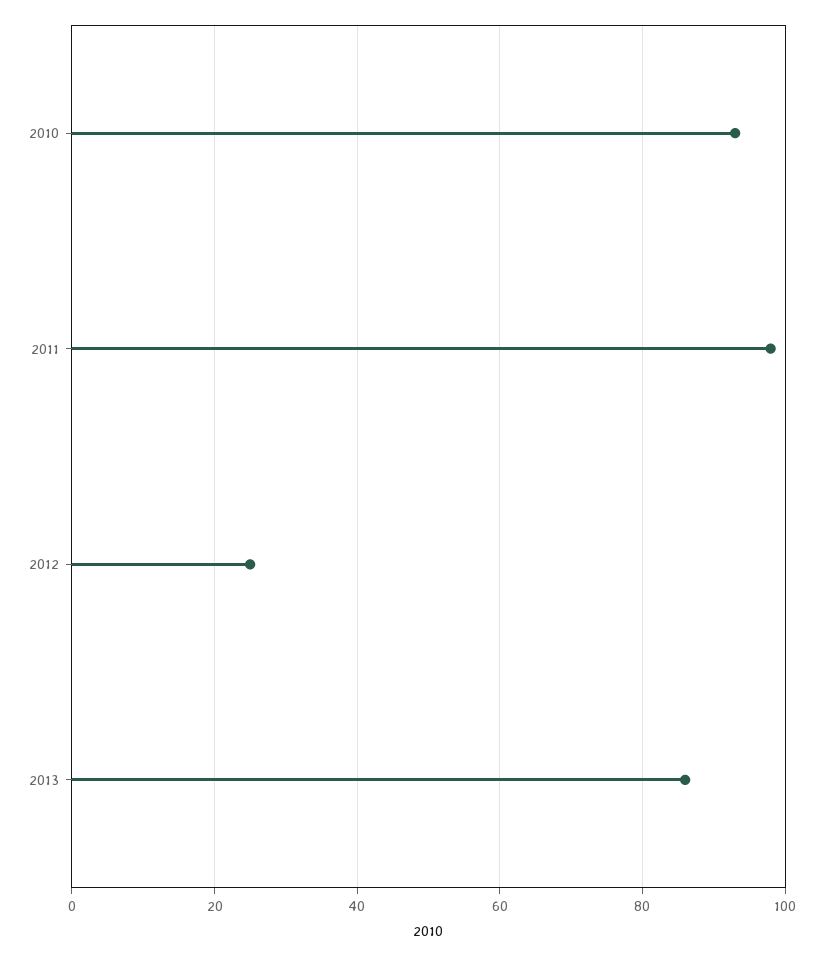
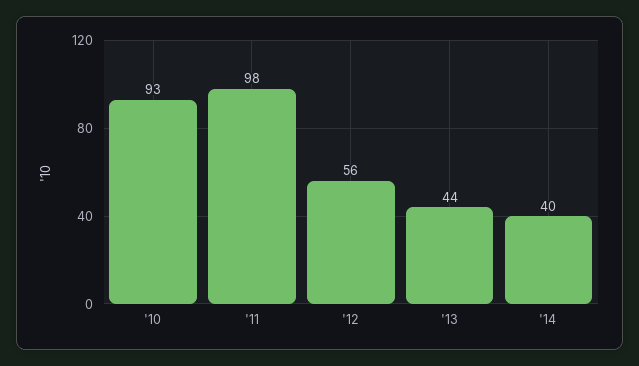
2012: 25 -> 56
2013: 85 -> 44
'14: none -> 40

